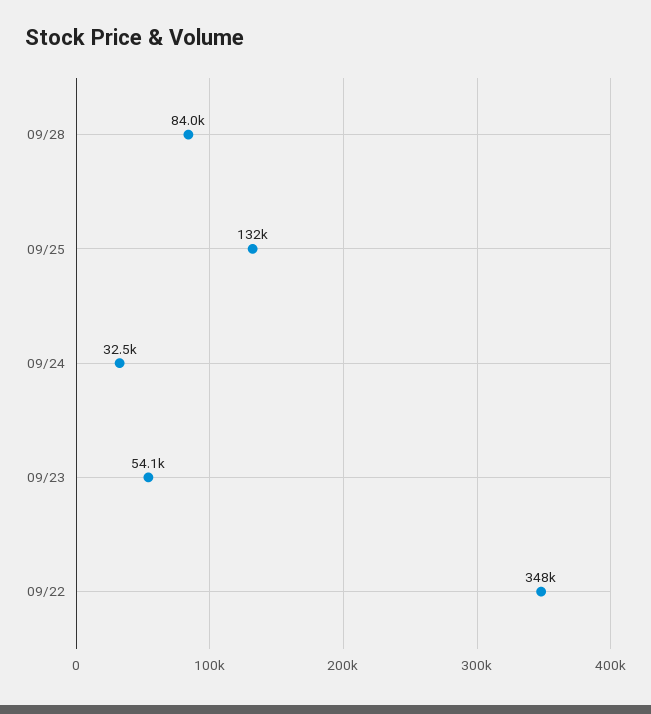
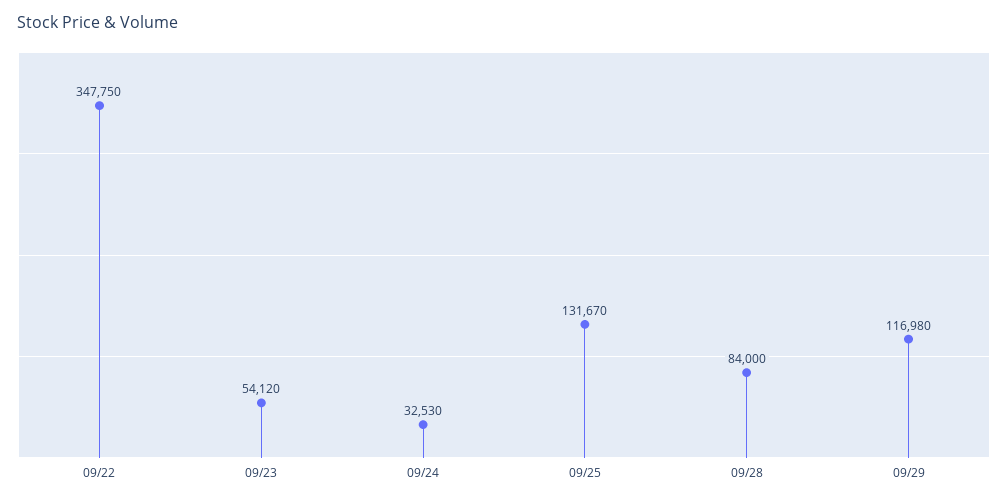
09/29: none -> 116980

